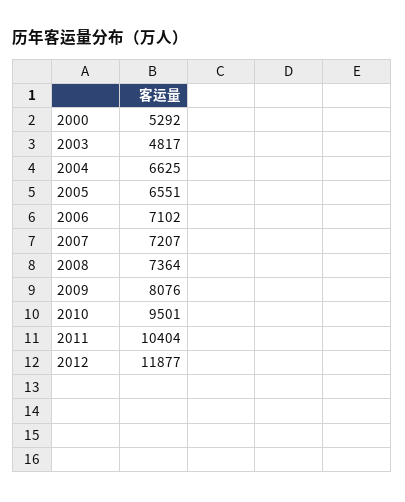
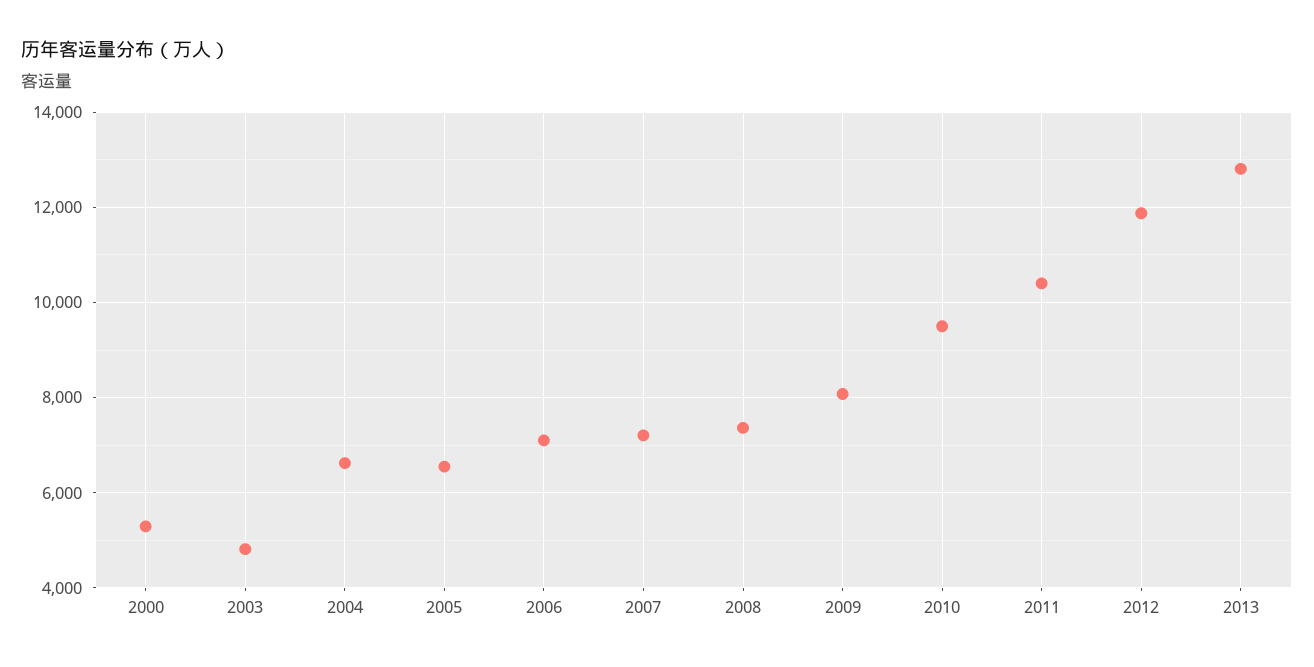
2013: none -> 12800

